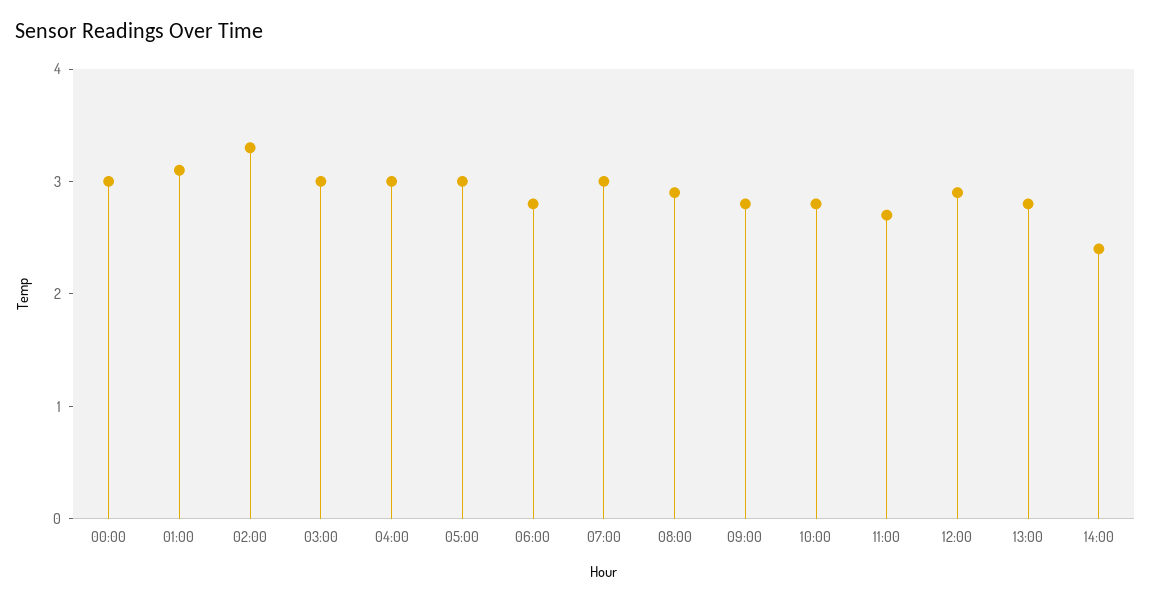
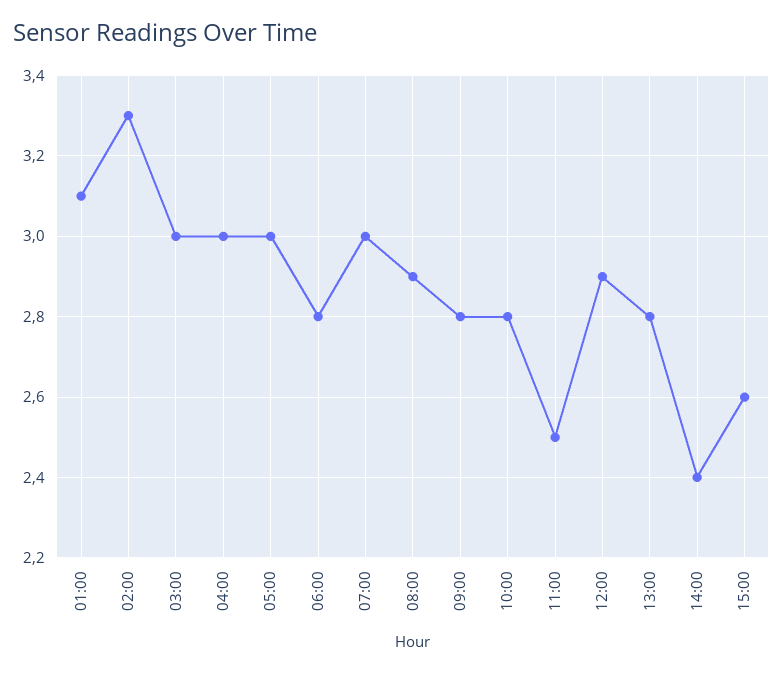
00:00: 3 -> none
11:00: 2.7 -> 2.5
15:00: none -> 2.6

